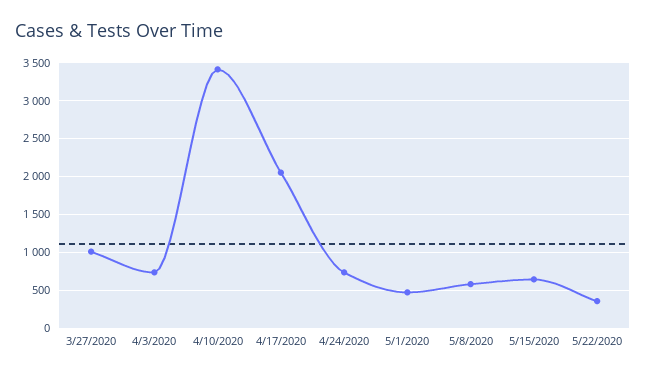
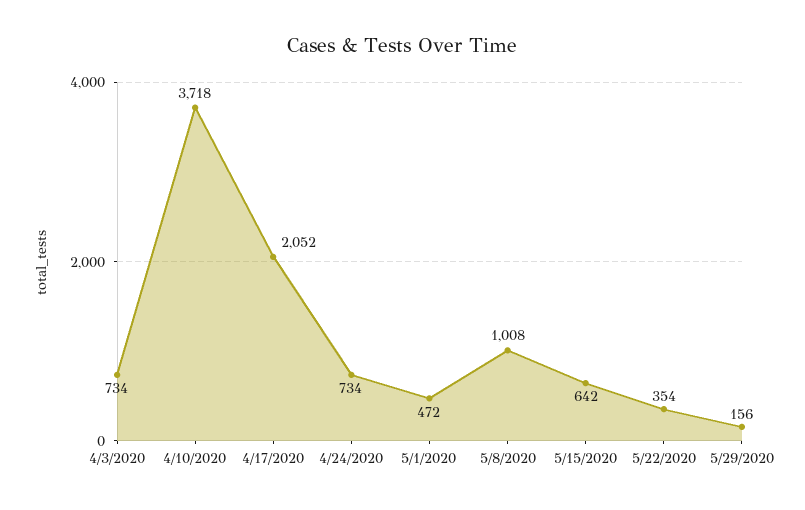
3/27/2020: 1000 -> none
4/10/2020: 3400 -> 3718
5/8/2020: 600 -> 1008
5/29/2020: none -> 156

